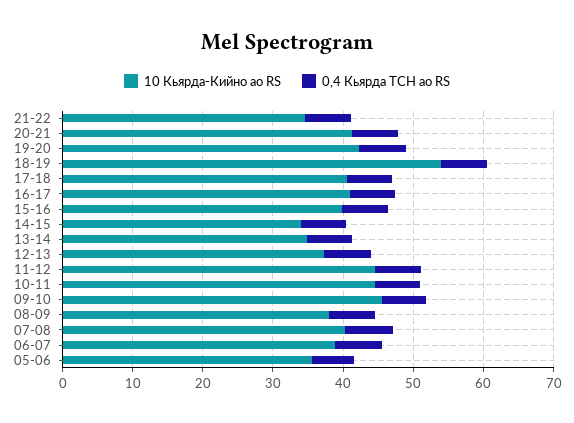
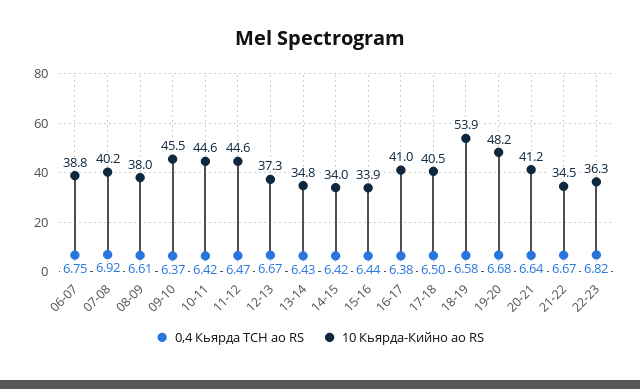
10 Кьярда-Кийно ао RS, 19-20: 42 -> 48.2
10 Кьярда-Кийно ао RS, 15-16: 40 -> 33.9
10 Кьярда-Кийно ао RS, 05-06: 36 -> none
0,4 Кьярда ТСН ао RS, 05-06: 6 -> none
0,4 Кьярда ТСН ао RS, 22-23: none -> 6.82
10 Кьярда-Кийно ао RS, 22-23: none -> 36.3

